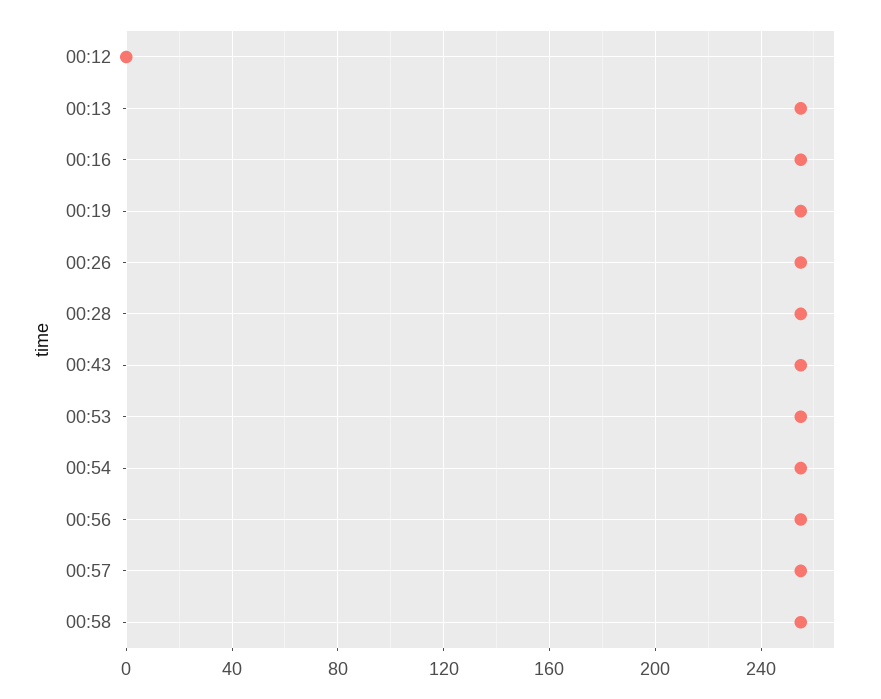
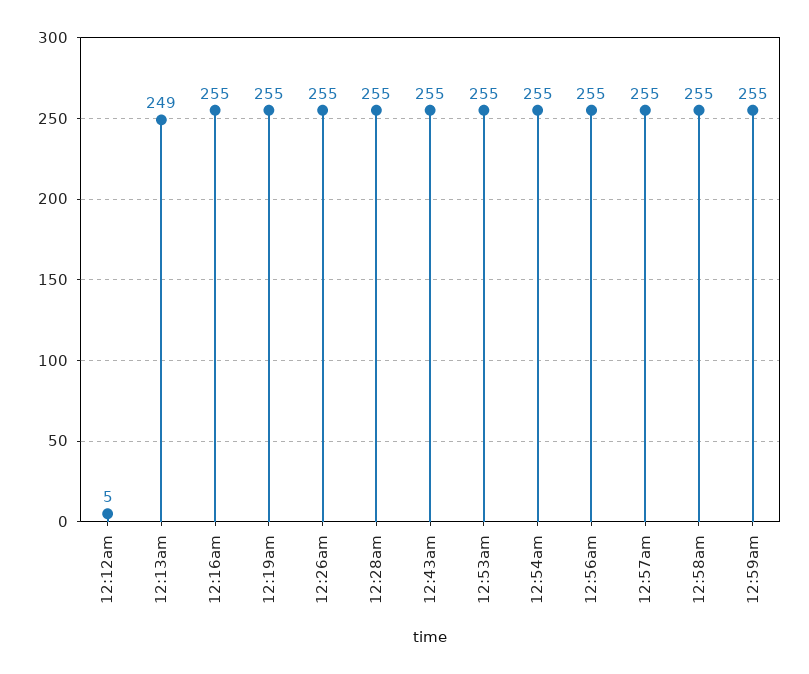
00:12: 0 -> 5
00:13: 255 -> 249
12:59am: none -> 255

